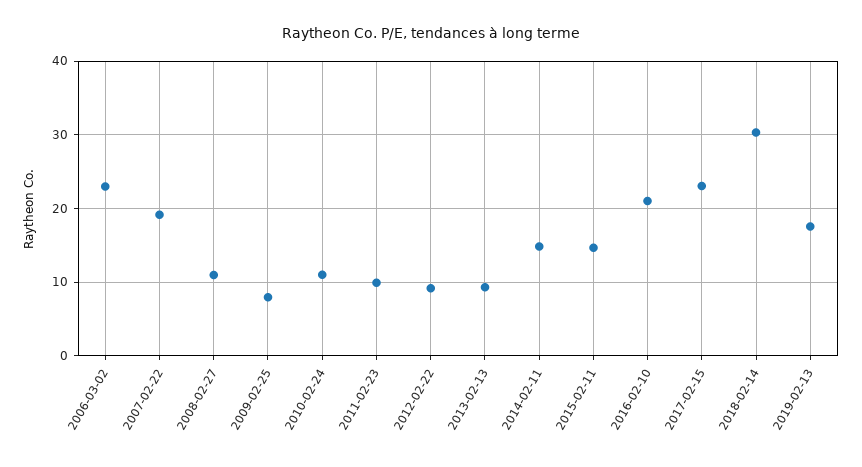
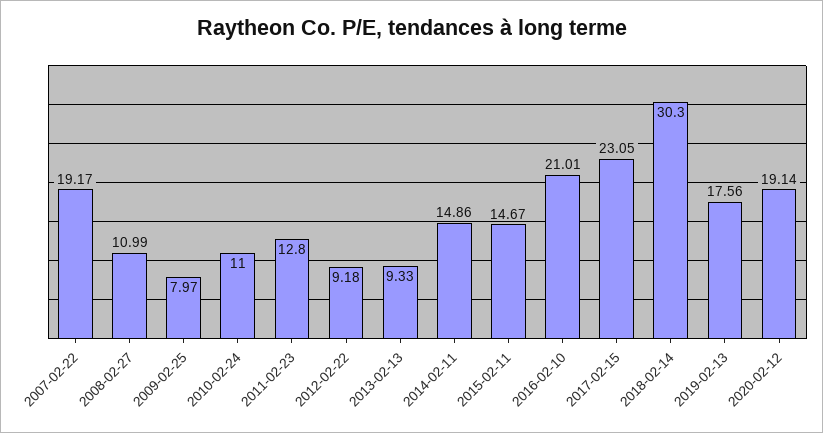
2006-03-02: 23 -> none
2011-02-23: 10 -> 12.8
2020-02-12: none -> 19.14

